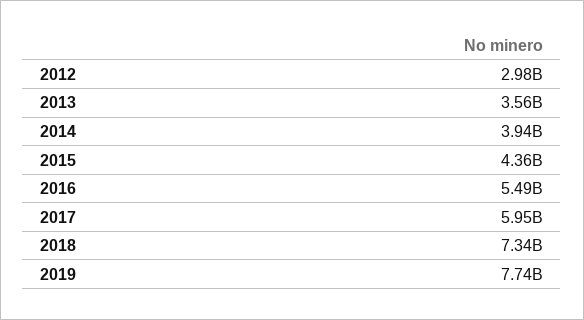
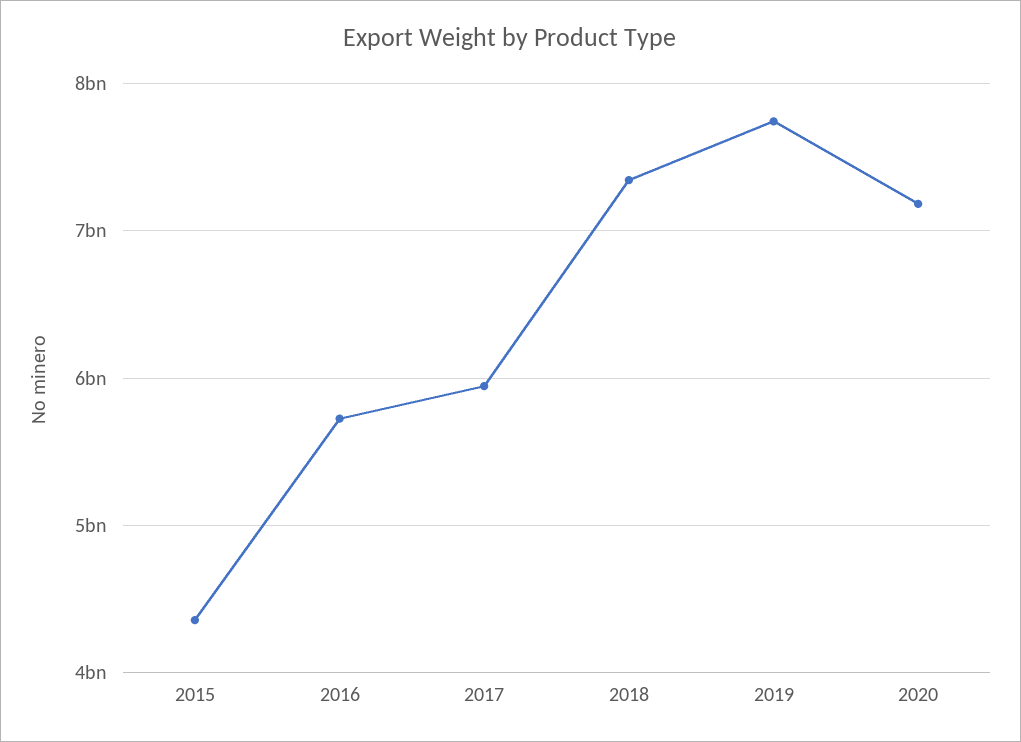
2012: 2980000000 -> none
2013: 3560000000 -> none
2014: 3940000000 -> none
2016: 5490000000 -> 5700000000
2020: none -> 7200000000

